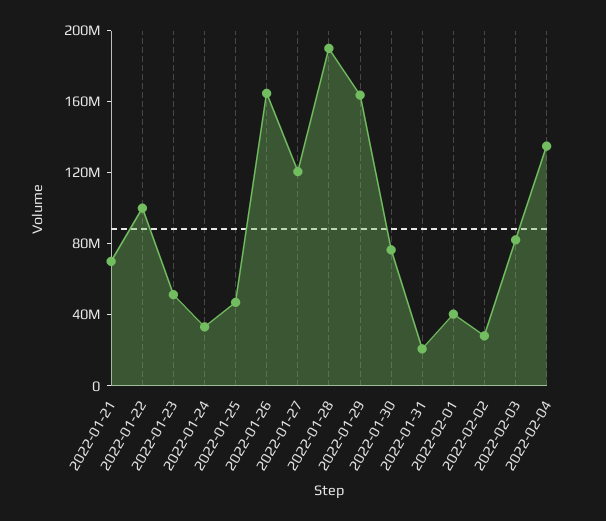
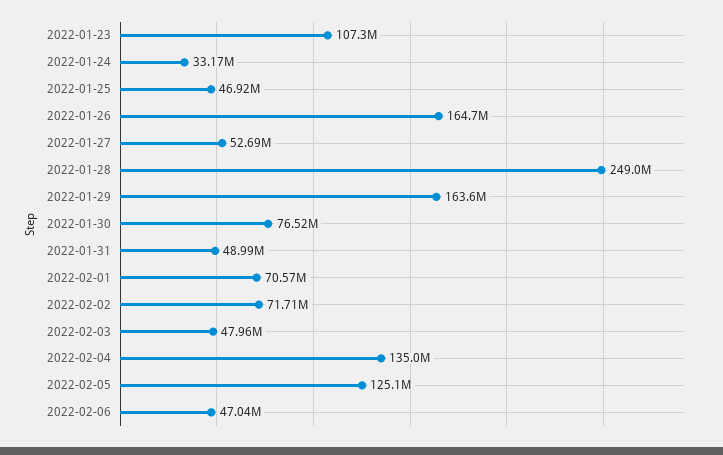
2022-01-21: 70000000 -> none
2022-01-22: 100000000 -> none
2022-01-23: 50000000 -> 107300000
2022-01-27: 120000000 -> 52690000
2022-01-28: 190000000 -> 249000000
2022-01-31: 20000000 -> 48990000
2022-02-01: 40000000 -> 70570000
2022-02-02: 30000000 -> 71710000
2022-02-03: 80000000 -> 47960000
2022-02-05: none -> 125100000
2022-02-06: none -> 47040000

